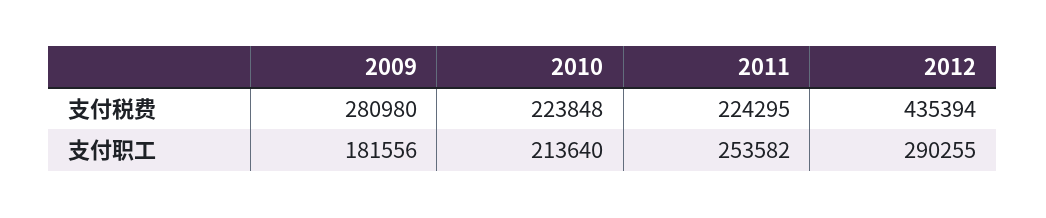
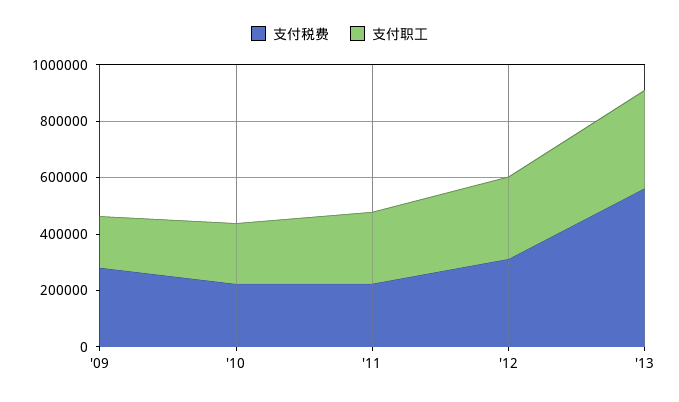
支付税费, 2012: 435394 -> 300000
支付税费, '13: none -> 550000
支付职工, '13: none -> 350000

